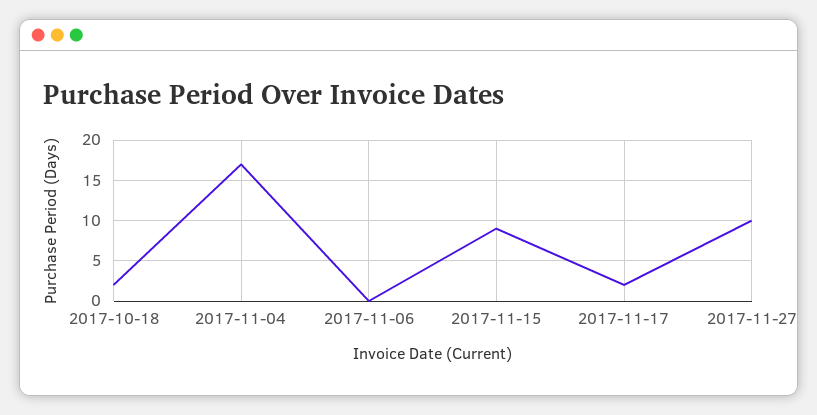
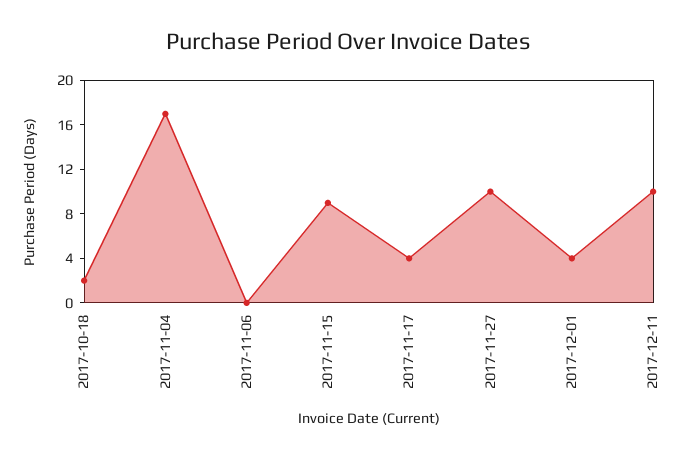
2017-11-17: 2 -> 4
2017-12-01: none -> 4
2017-12-11: none -> 10

